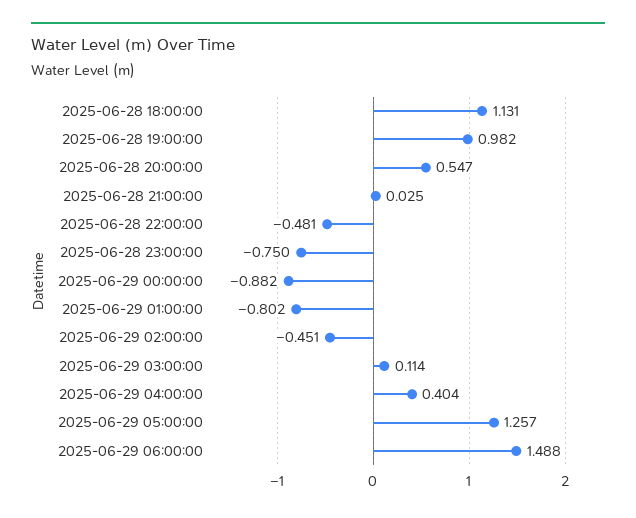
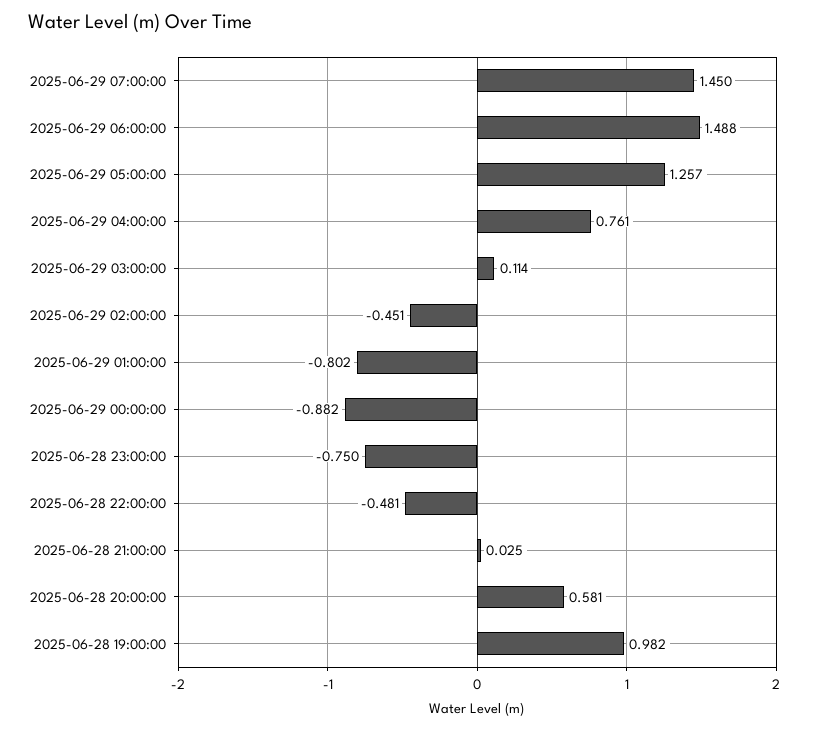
2025-06-28 18:00:00: 1.131 -> none
2025-06-28 20:00:00: 0.547 -> 0.581
2025-06-29 04:00:00: 0.404 -> 0.761
2025-06-29 07:00:00: none -> 1.45

